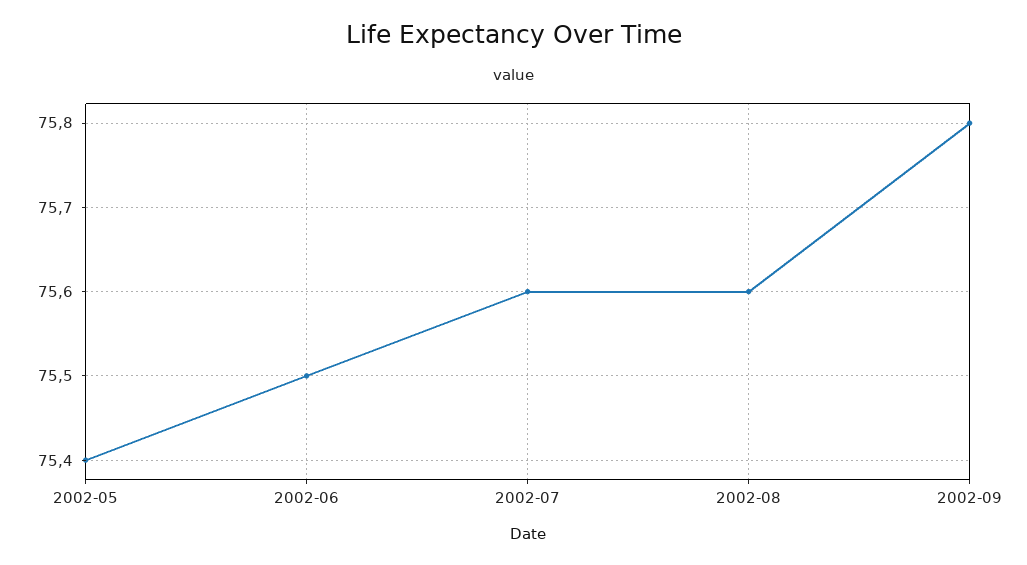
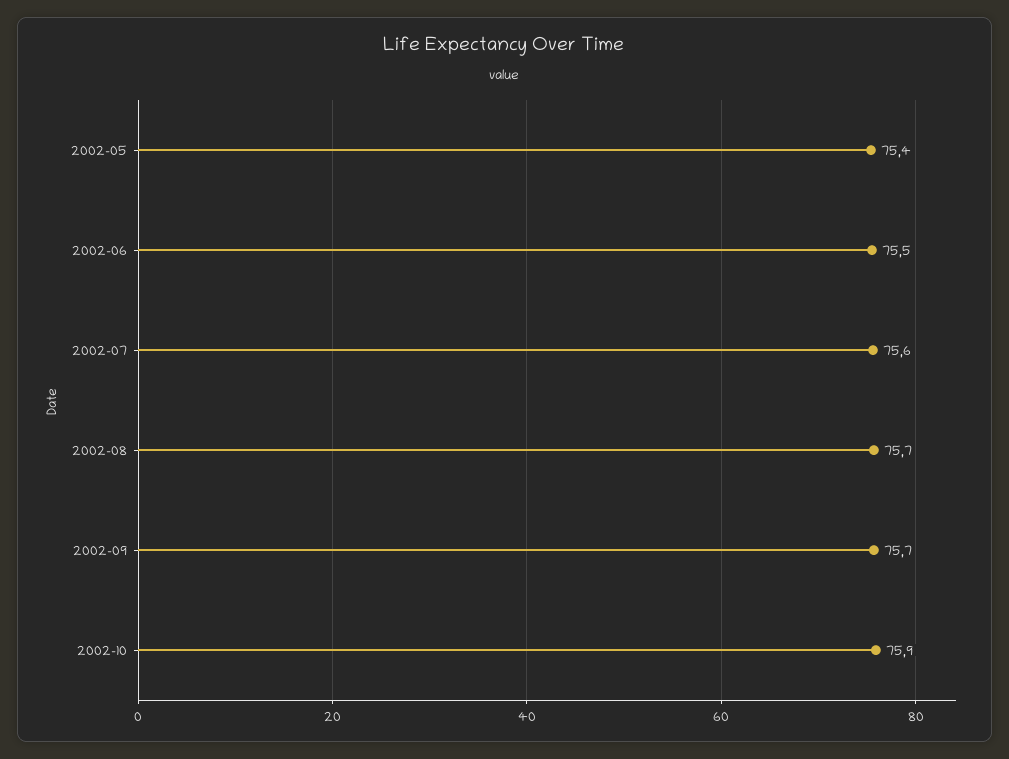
2002-08: 75.6 -> 75.7
2002-09: 75.8 -> 75.7
2002-10: none -> 75.9

